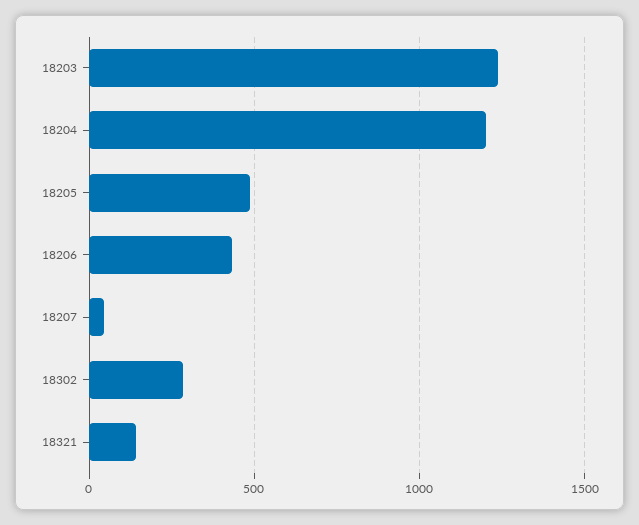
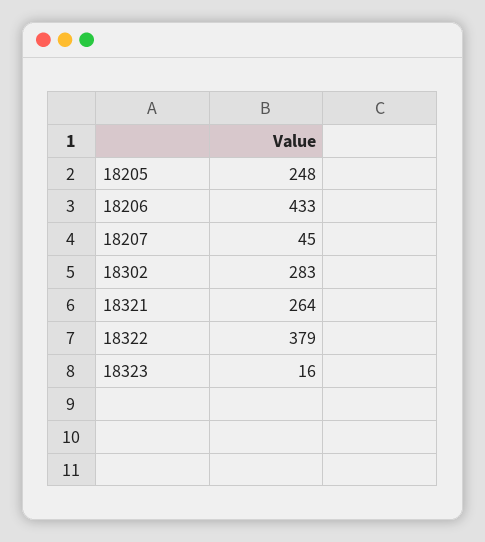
18203: 1250 -> none
18204: 1200 -> none
18205: 500 -> 248
18321: 150 -> 264
18322: none -> 379
18323: none -> 16

